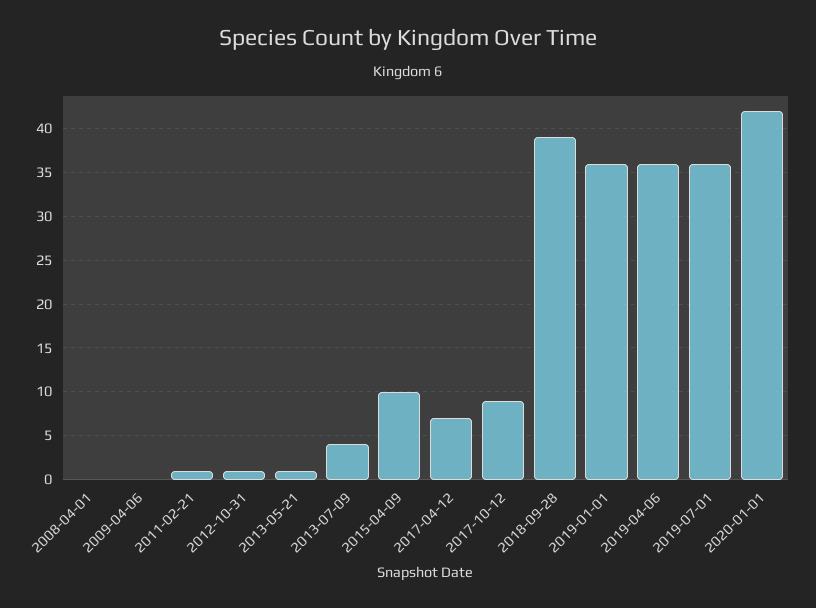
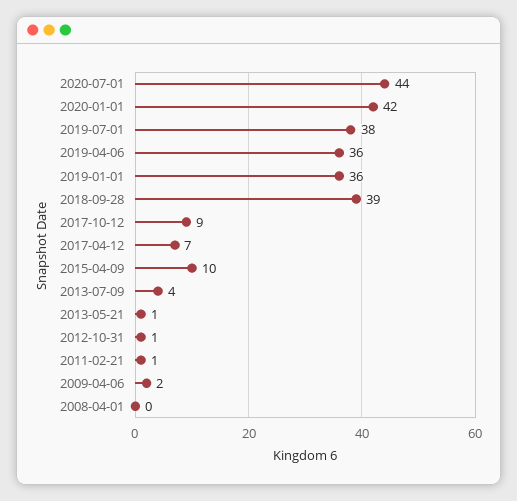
2009-04-06: 0 -> 2
2019-07-01: 36 -> 38
2020-07-01: none -> 44

